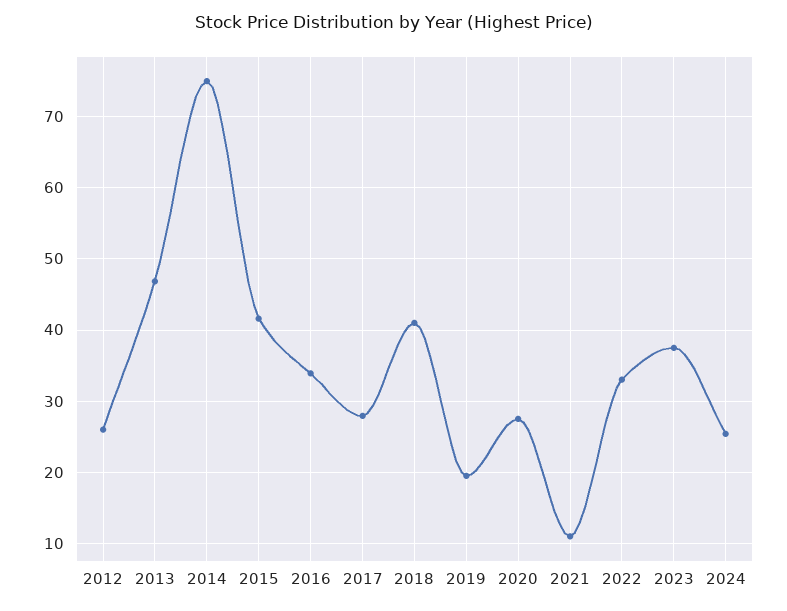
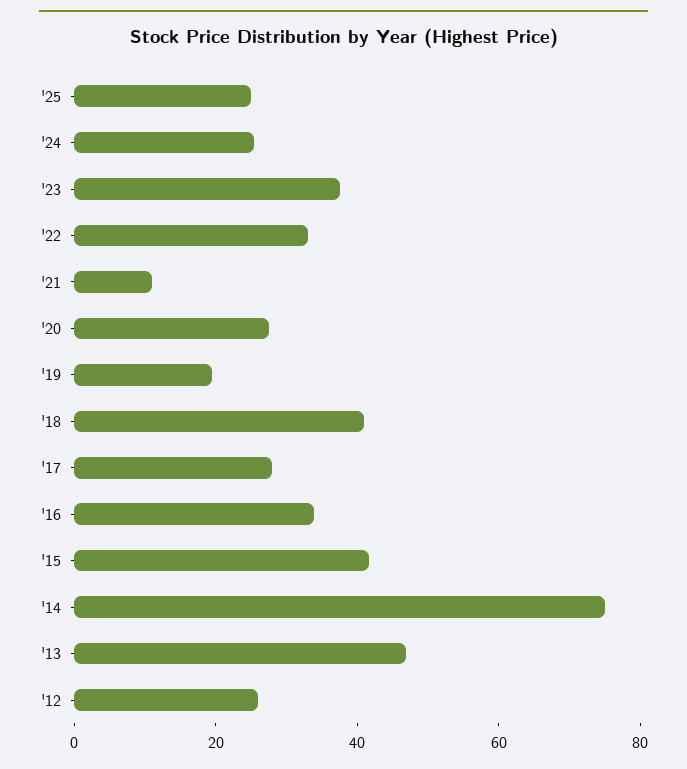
'25: none -> 25

